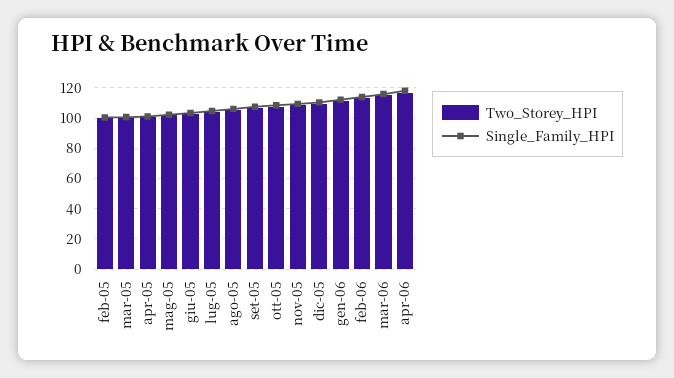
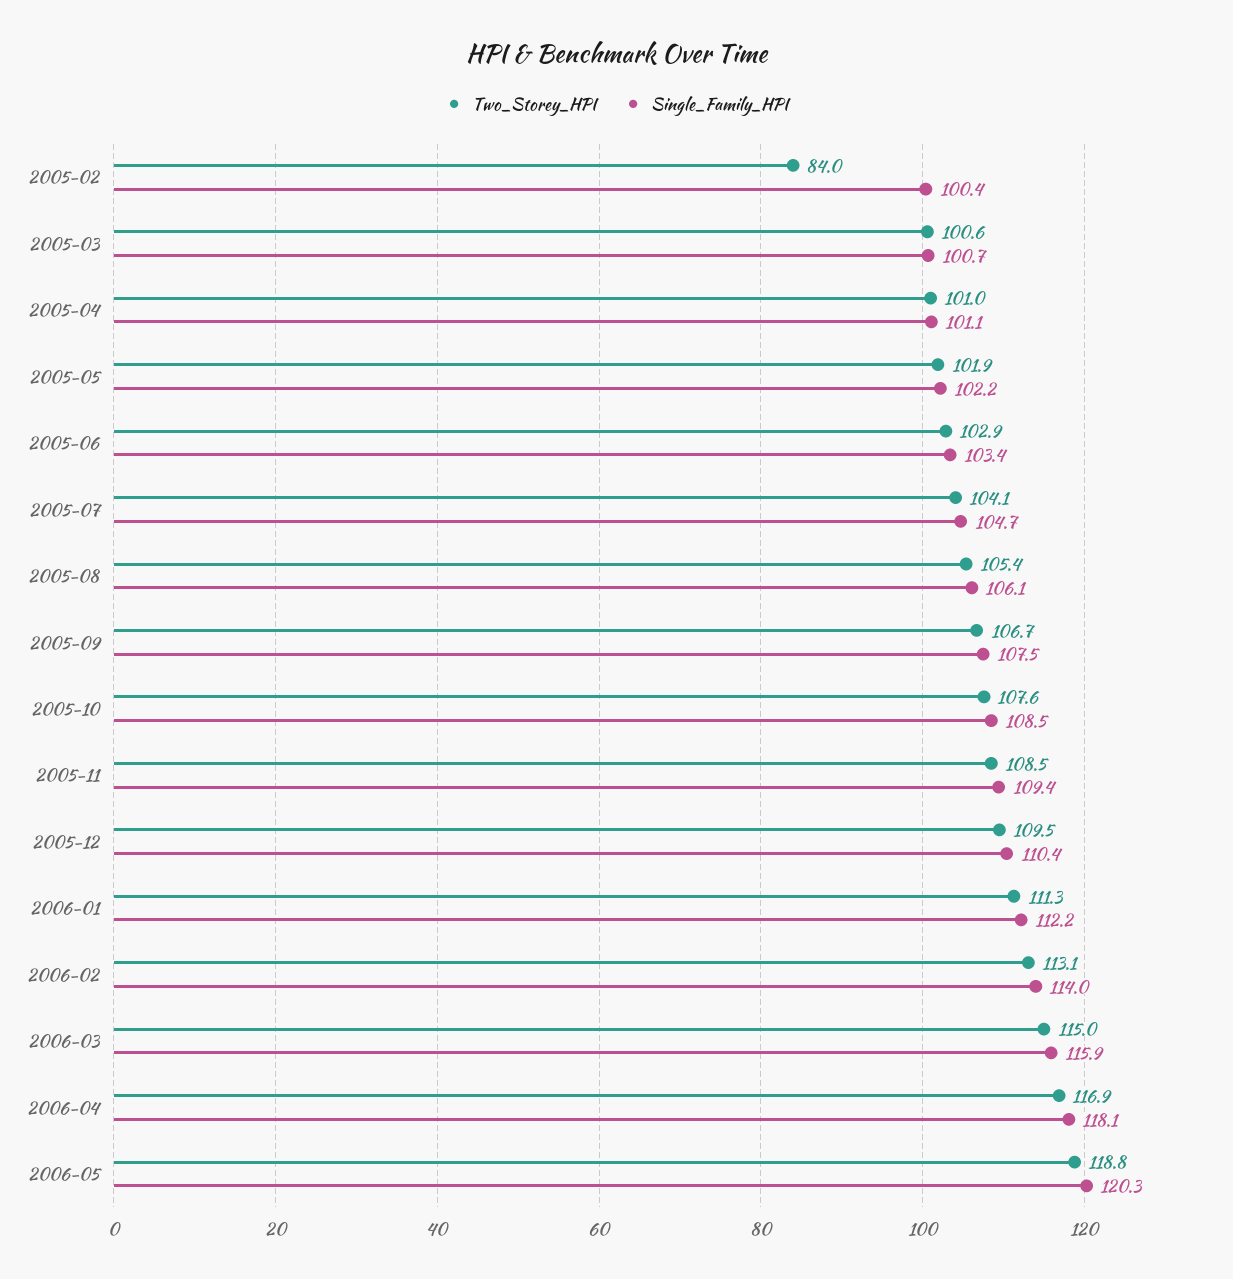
Two_Storey_HPI, feb-05: 100 -> 84
Two_Storey_HPI, 2006-05: none -> 118.8
Single_Family_HPI, 2006-05: none -> 120.3

